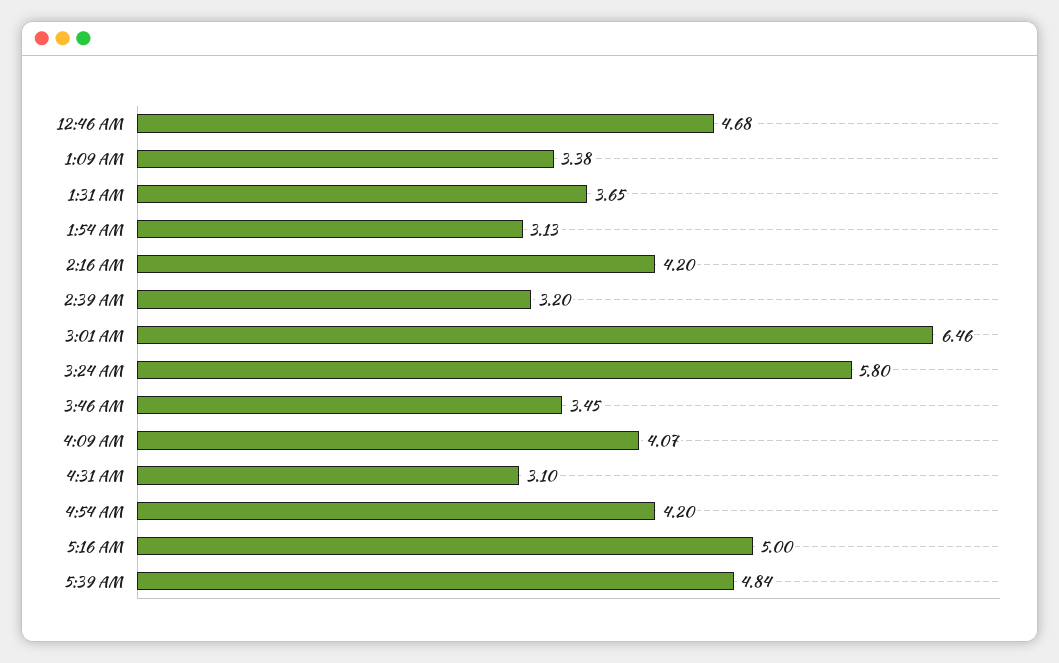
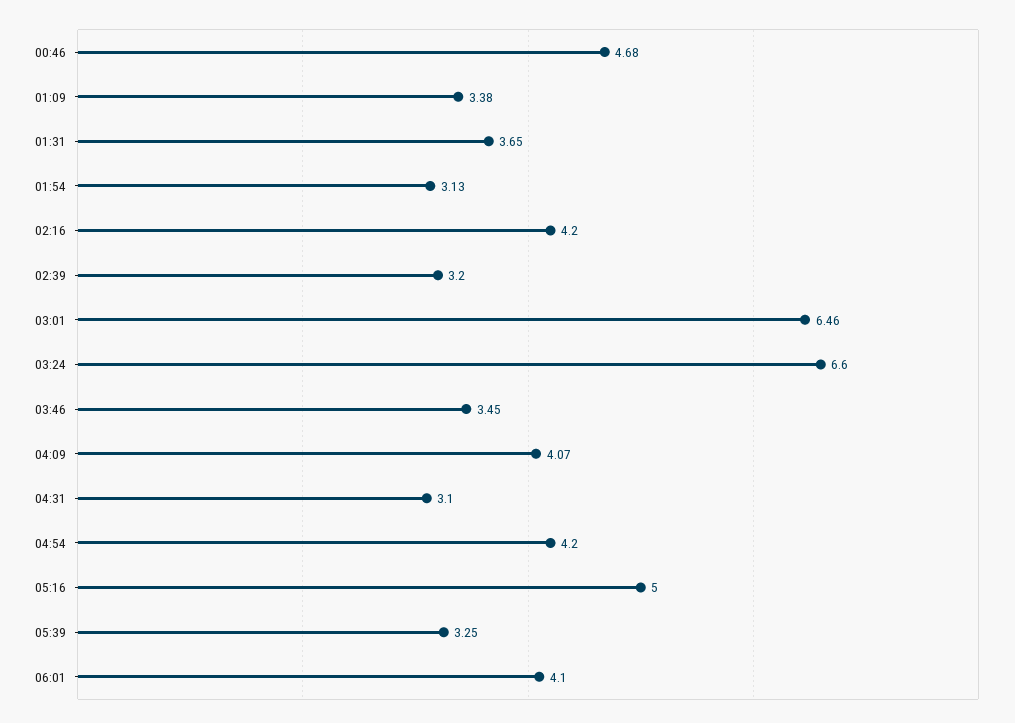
3:24 AM: 5.8 -> 6.6
5:39 AM: 4.84 -> 3.25
06:01: none -> 4.1

